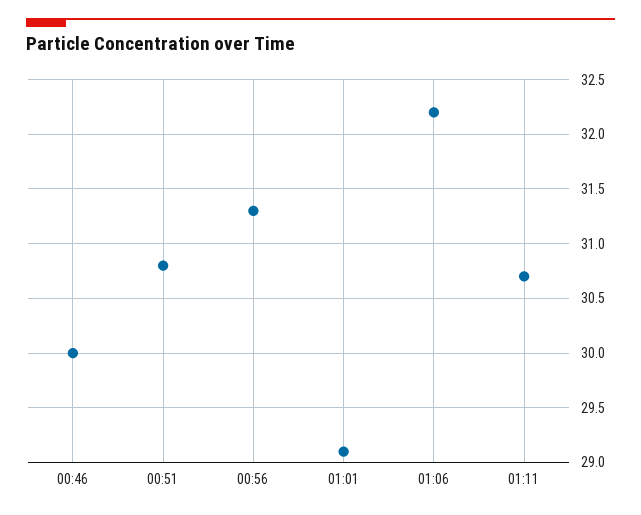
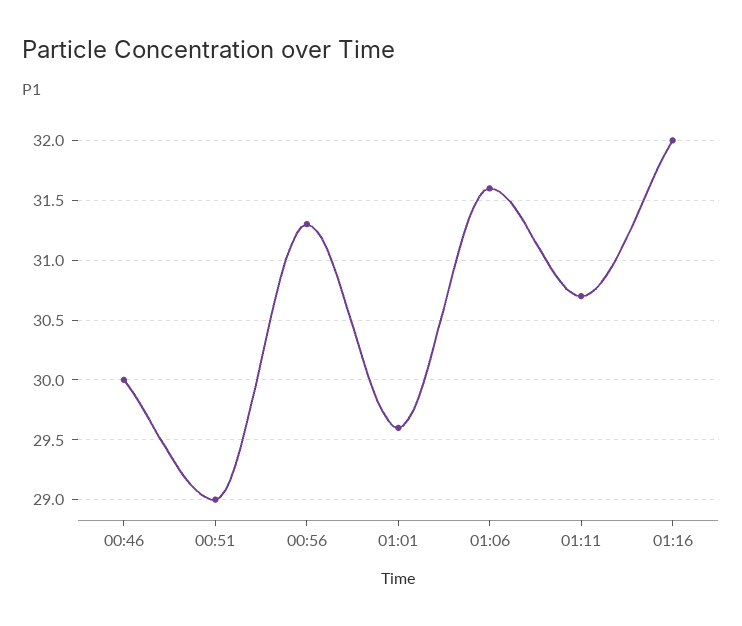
00:51: 30.8 -> 29
01:01: 29.1 -> 29.6
01:06: 32.2 -> 31.6
01:16: none -> 32

